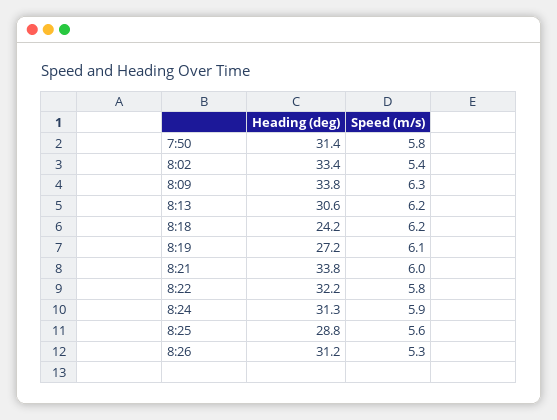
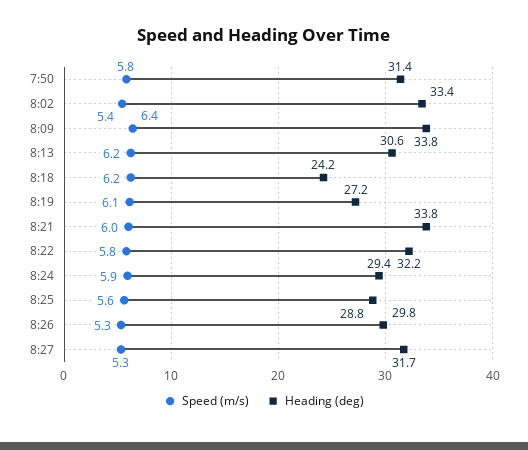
Speed (m/s), 8:09: 6.3 -> 6.4
Heading (deg), 8:24: 31.3 -> 29.4
Heading (deg), 8:26: 31.2 -> 29.8
Speed (m/s), 8:27: none -> 5.3
Heading (deg), 8:27: none -> 31.7

